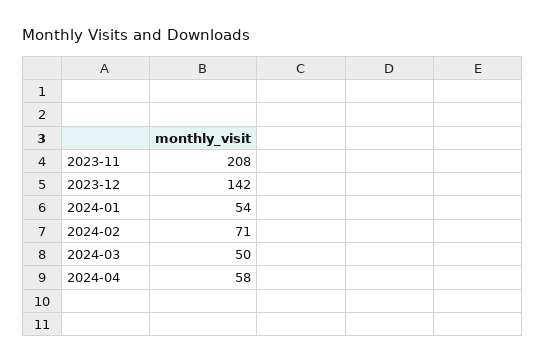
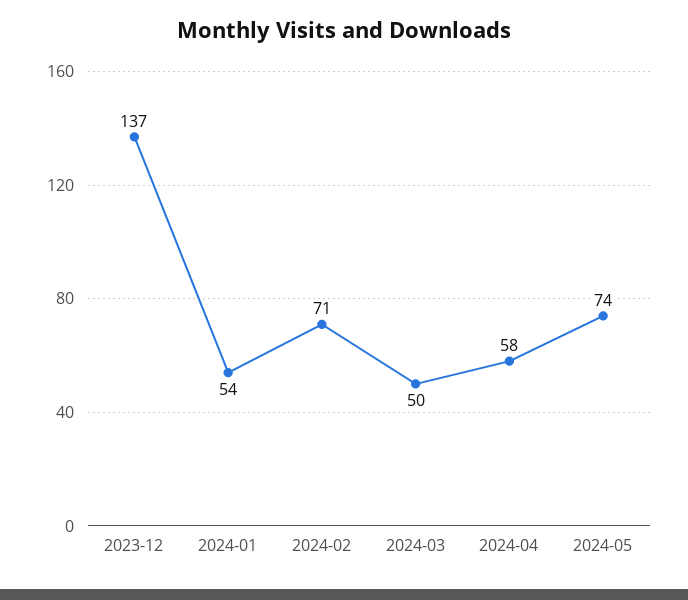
2023-11: 208 -> none
2023-12: 142 -> 137
2024-05: none -> 74

